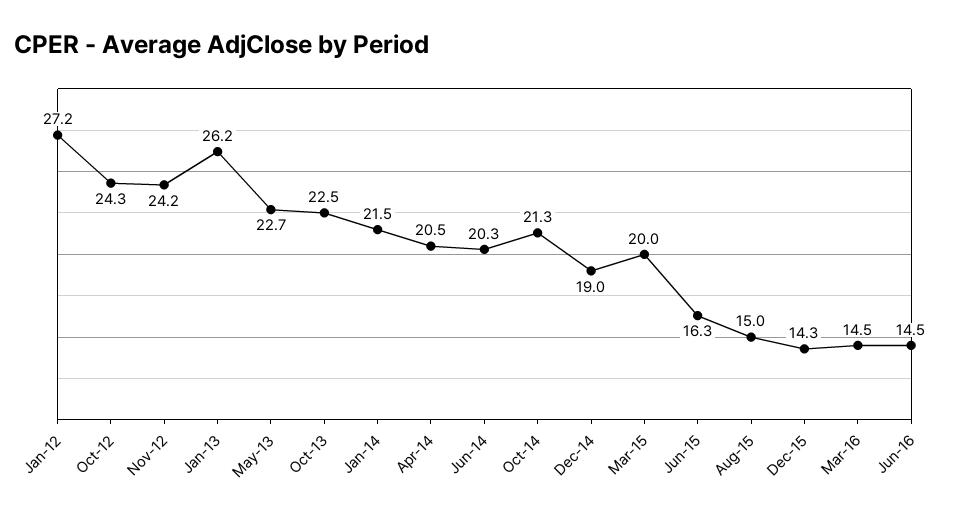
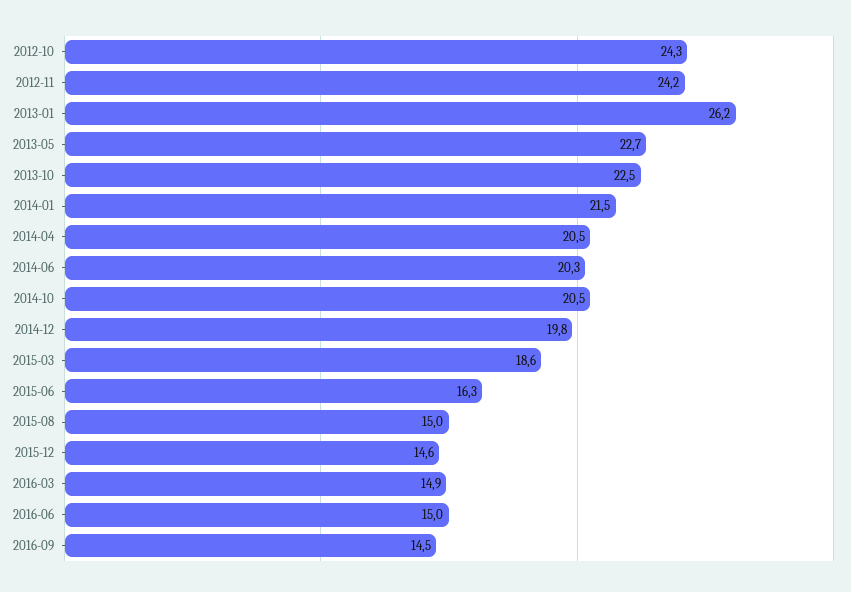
Jan-12: 27.2 -> none
Oct-14: 21.3 -> 20.5
Dec-14: 19 -> 19.8
Mar-15: 20 -> 18.6
Dec-15: 14.3 -> 14.6
Mar-16: 14.5 -> 14.9
Jun-16: 14.5 -> 15
2016-09: none -> 14.5

